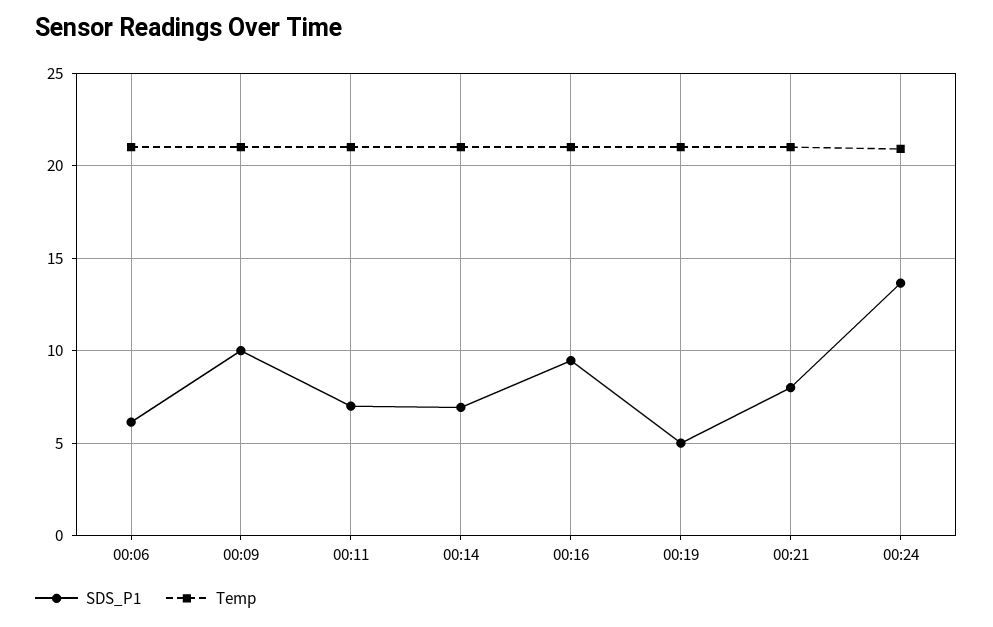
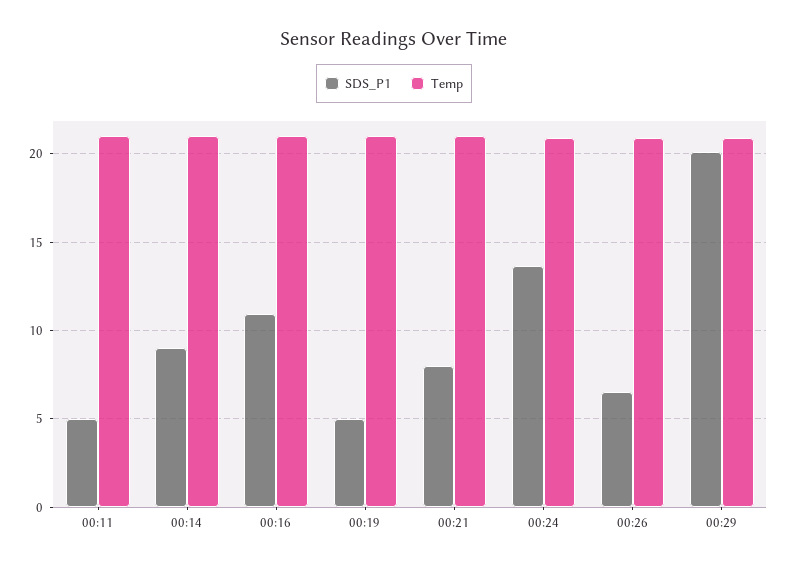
SDS_P1, 00:06: 6 -> none
Temp, 00:06: 21 -> none
SDS_P1, 00:09: 10 -> none
Temp, 00:09: 21 -> none
SDS_P1, 00:11: 7 -> 5
SDS_P1, 00:14: 7 -> 9
SDS_P1, 00:16: 9.5 -> 11
SDS_P1, 00:26: none -> 6.5
Temp, 00:26: none -> 21
SDS_P1, 00:29: none -> 20
Temp, 00:29: none -> 21

